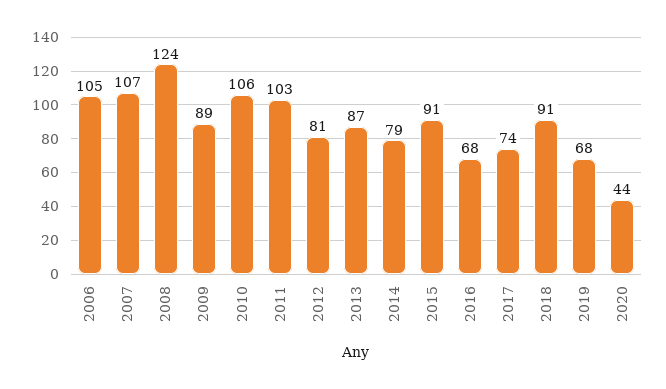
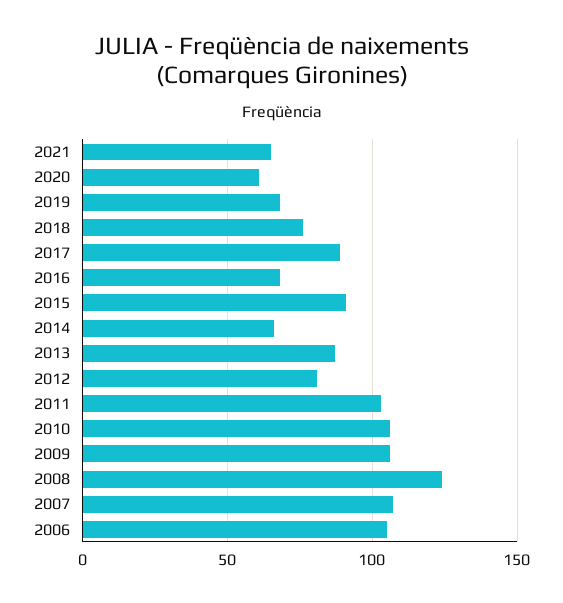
2009: 89 -> 105
2014: 79 -> 65
2017: 74 -> 90
2018: 91 -> 75
2020: 44 -> 60
2021: none -> 65

